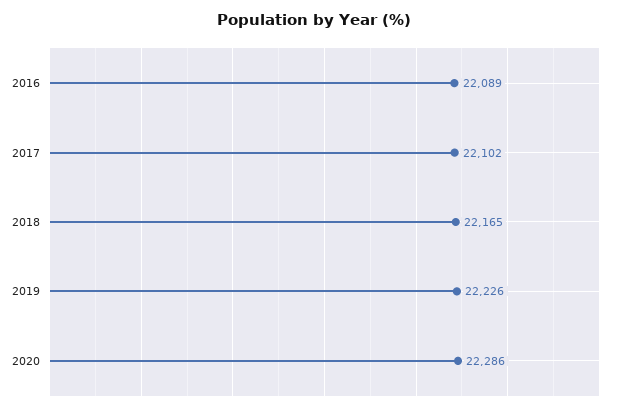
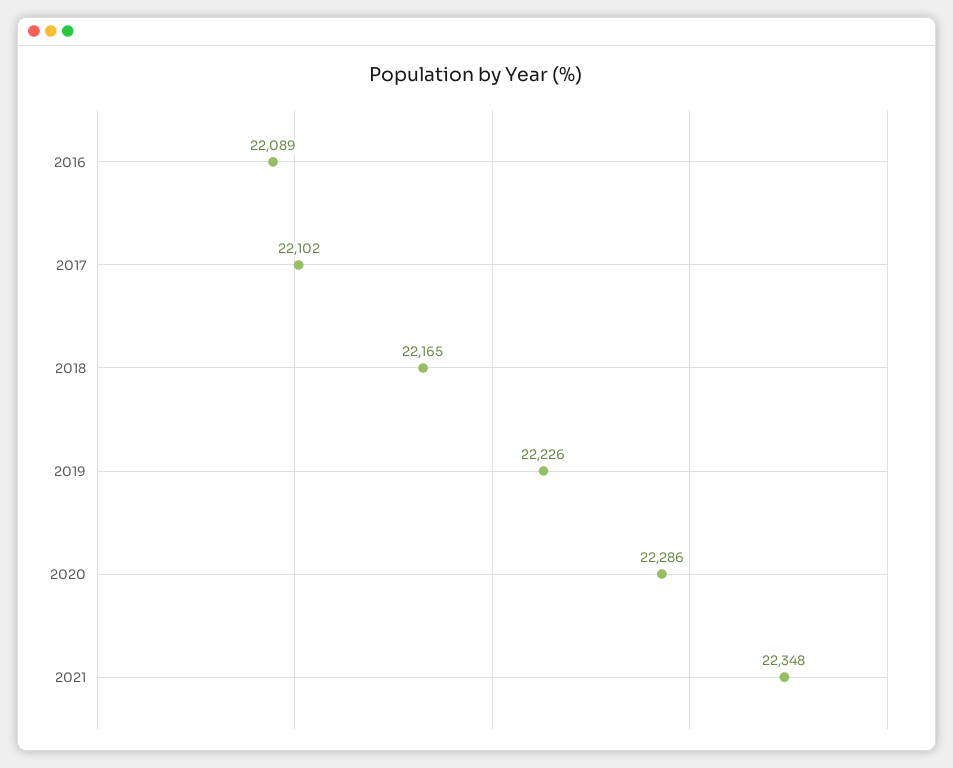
2021: none -> 22348

